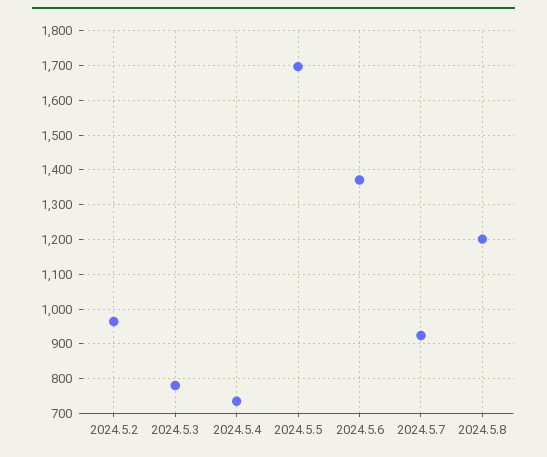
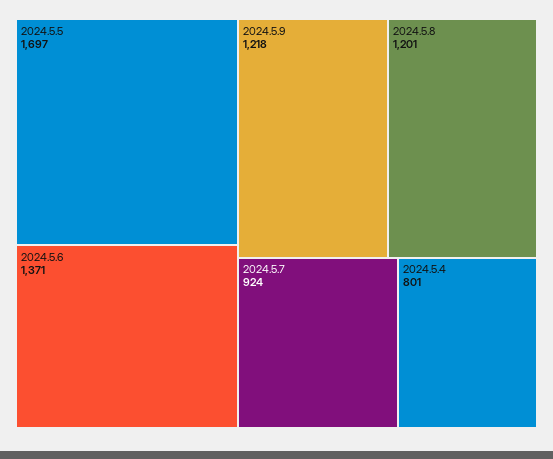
2024.5.2: 960 -> none
2024.5.3: 780 -> none
2024.5.4: 740 -> 801
2024.5.9: none -> 1218

